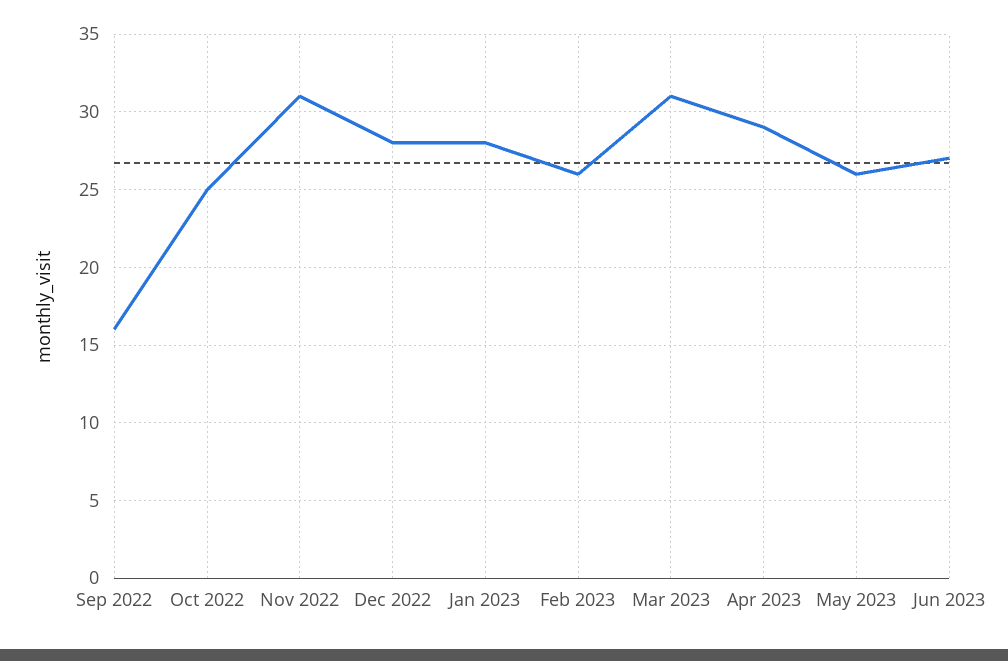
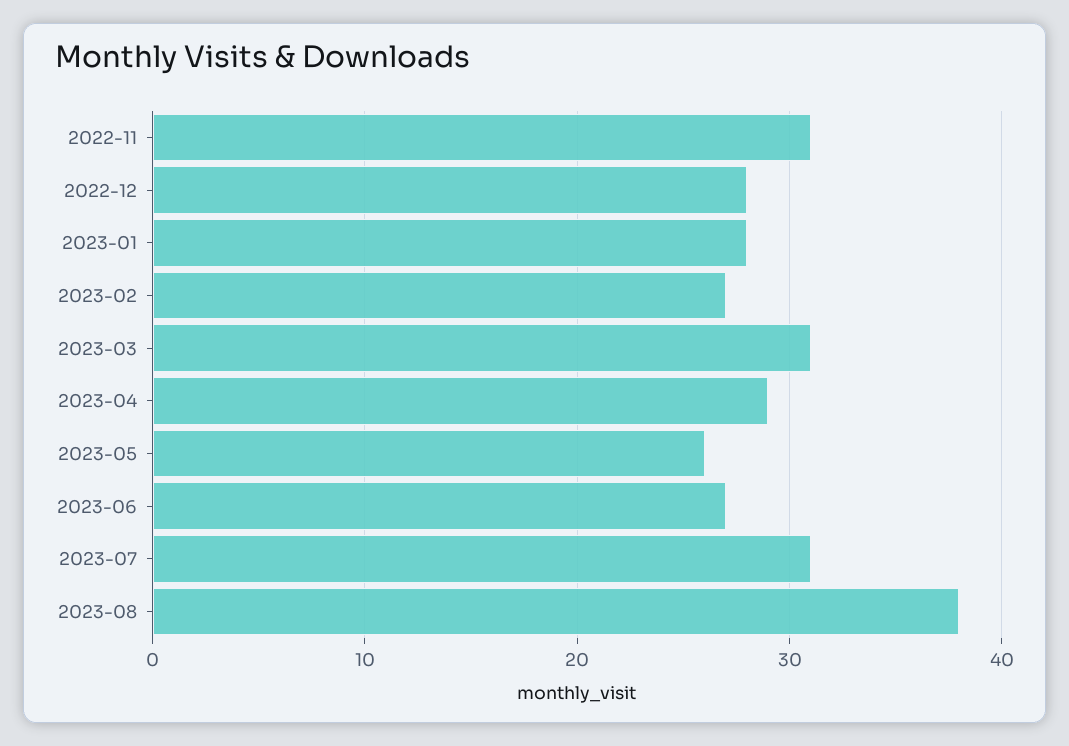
Sep 2022: 16 -> none
Oct 2022: 25 -> none
Feb 2023: 26 -> 27
2023-07: none -> 31
2023-08: none -> 38

